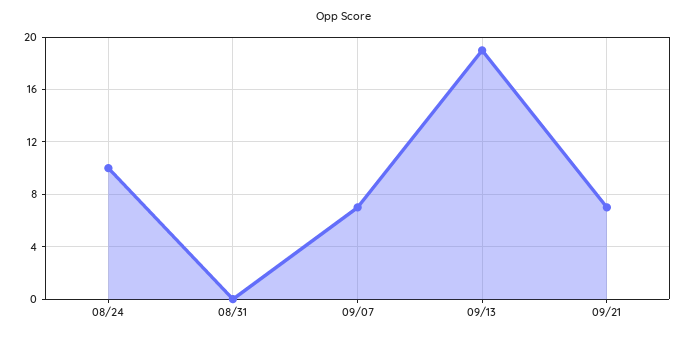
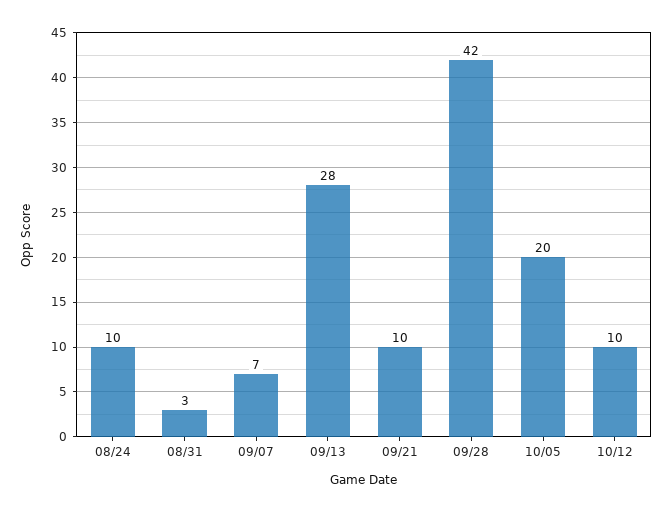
08/31: 0 -> 3
09/13: 19 -> 28
09/21: 7 -> 10
09/28: none -> 42
10/05: none -> 20
10/12: none -> 10

